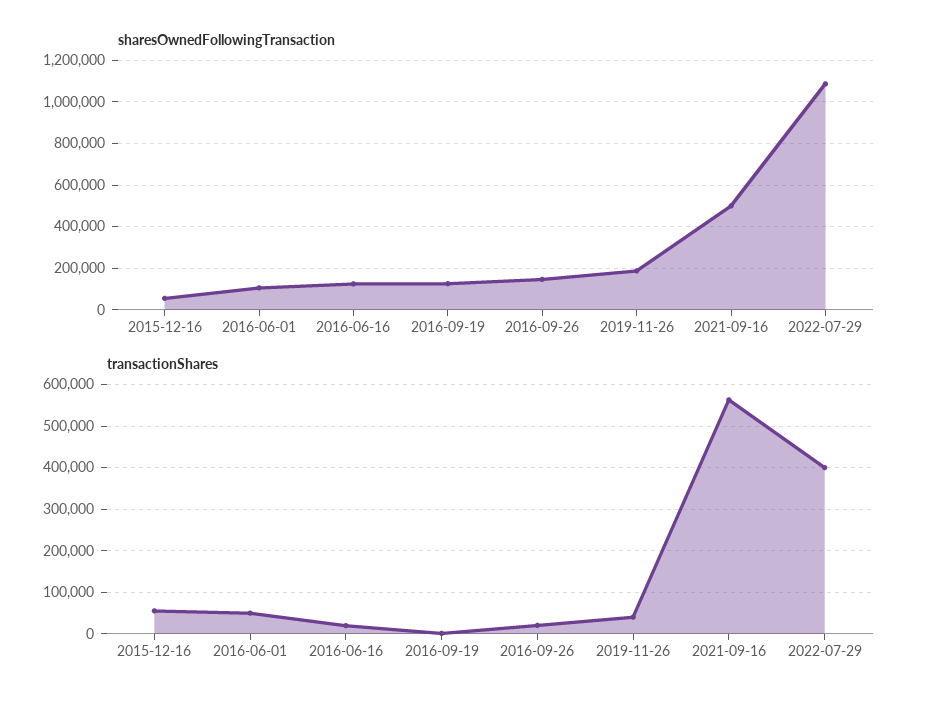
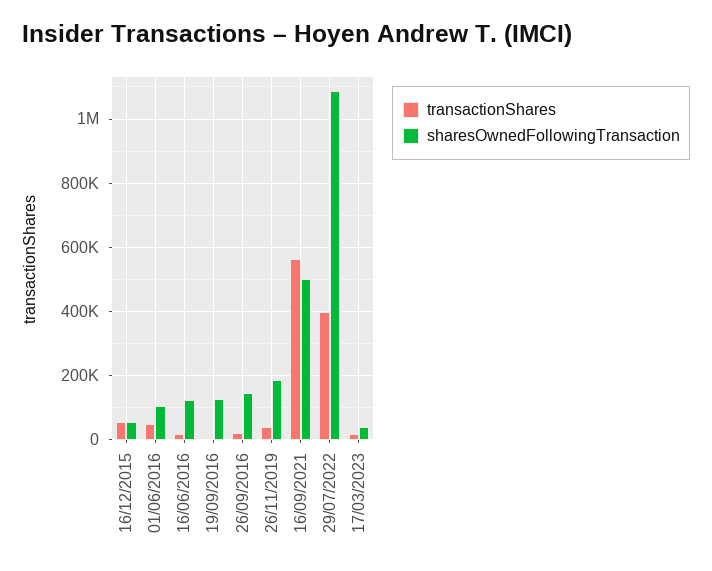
transactionShares, 17/03/2023: none -> 20000
sharesOwnedFollowingTransaction, 17/03/2023: none -> 40000

